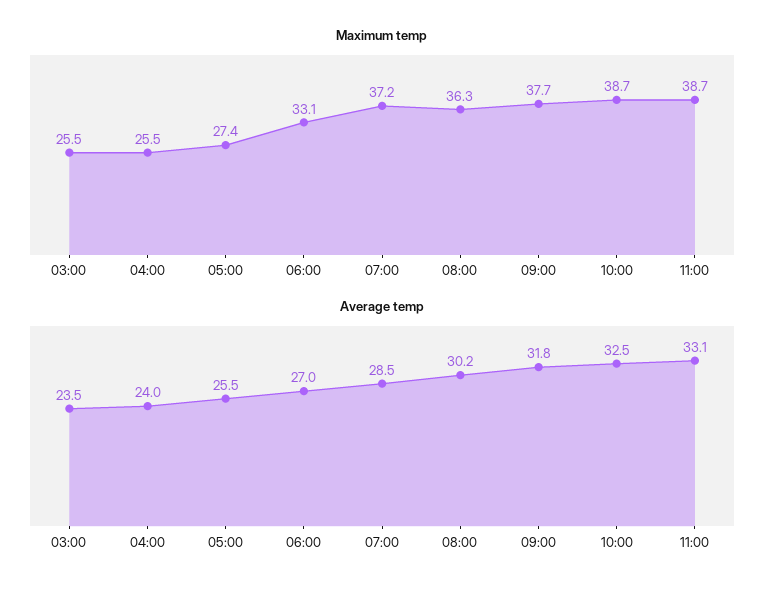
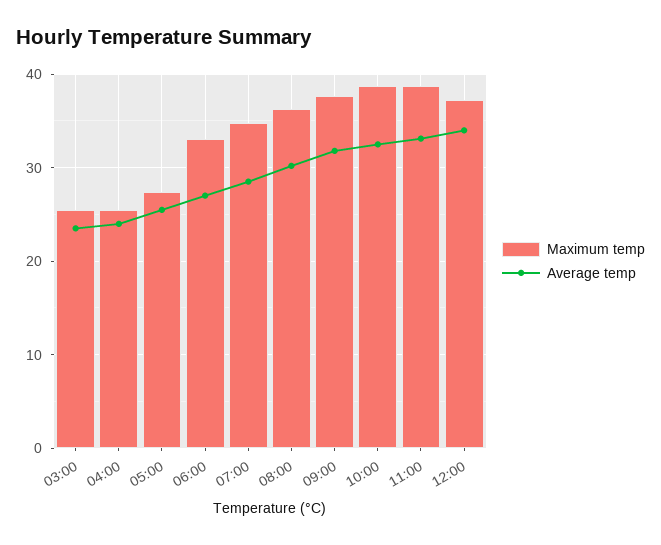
Maximum temp, 07:00: 37.2 -> 35
Maximum temp, 12:00: none -> 37
Average temp, 12:00: none -> 34

